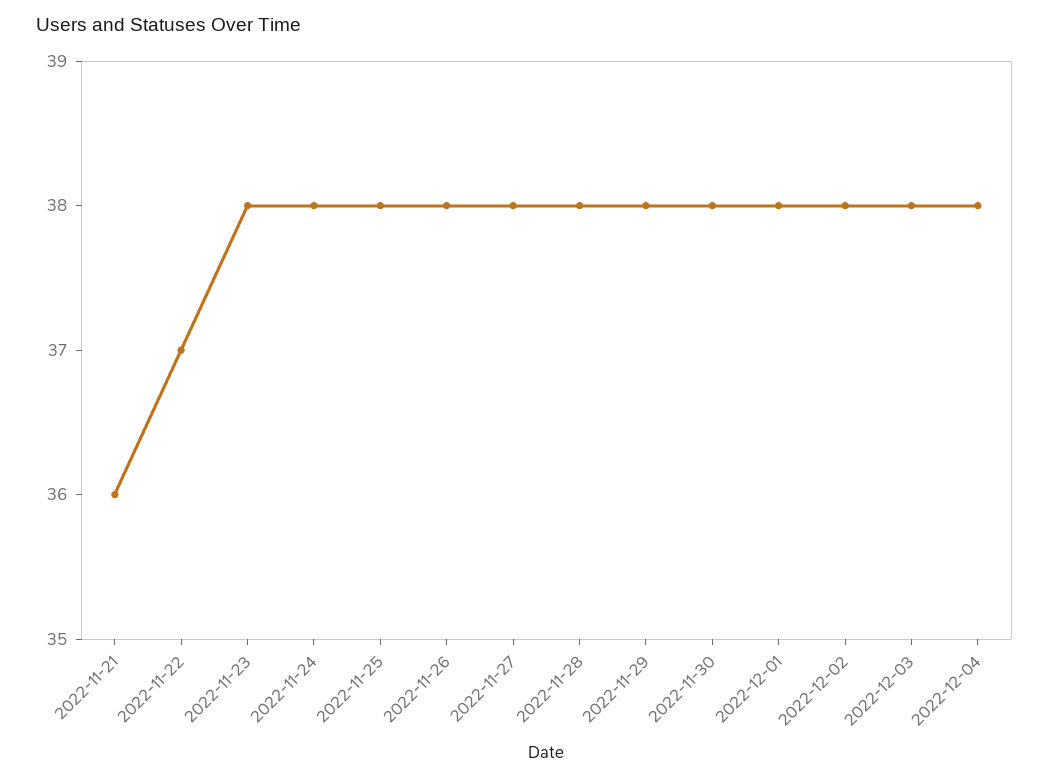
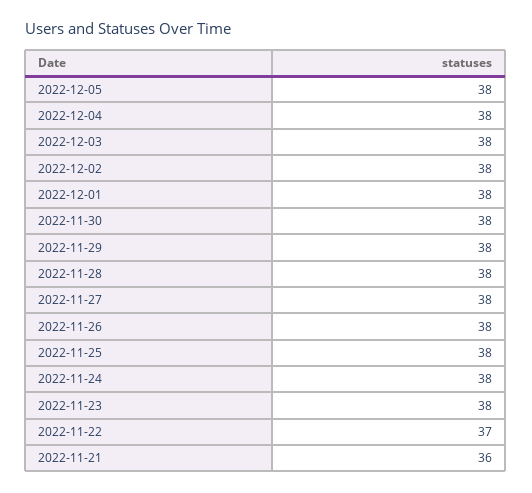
2022-12-05: none -> 38

